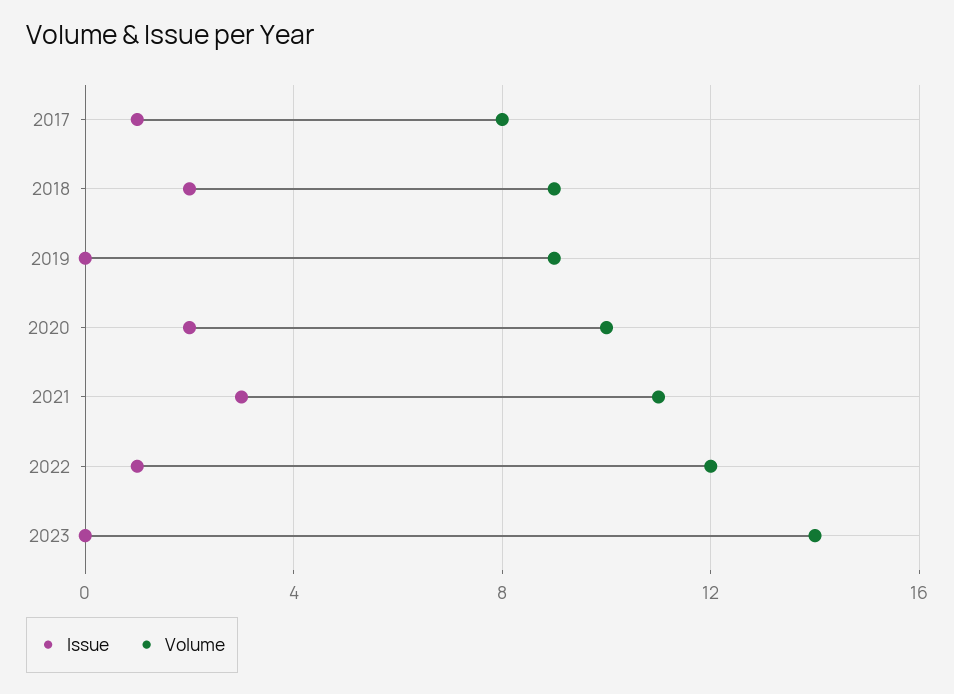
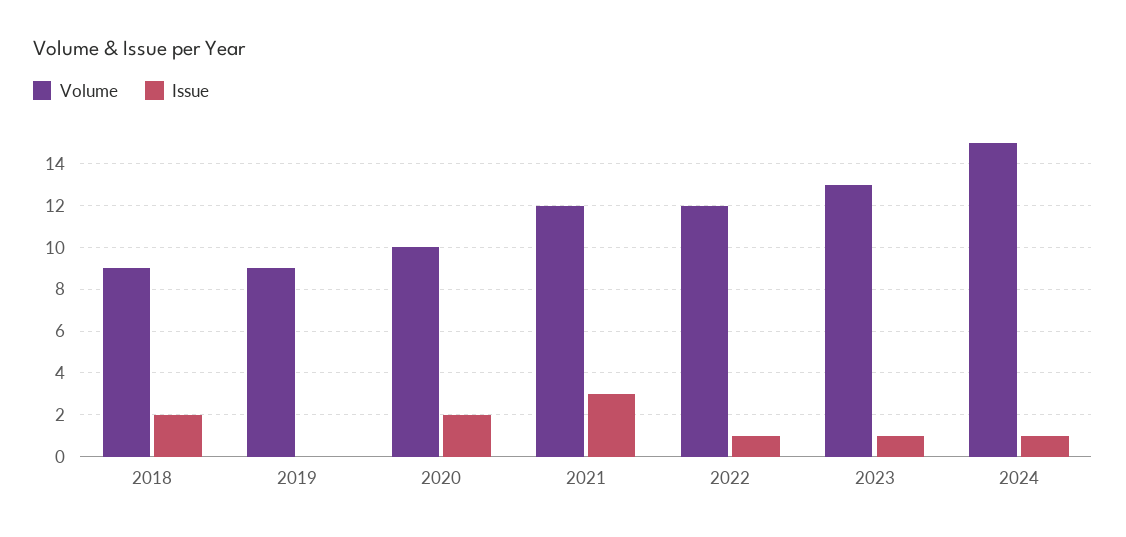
Issue, 2017: 1 -> none
Volume, 2017: 8 -> none
Volume, 2021: 11 -> 12
Issue, 2023: 0 -> 1
Volume, 2023: 14 -> 13
Volume, 2024: none -> 15
Issue, 2024: none -> 1

